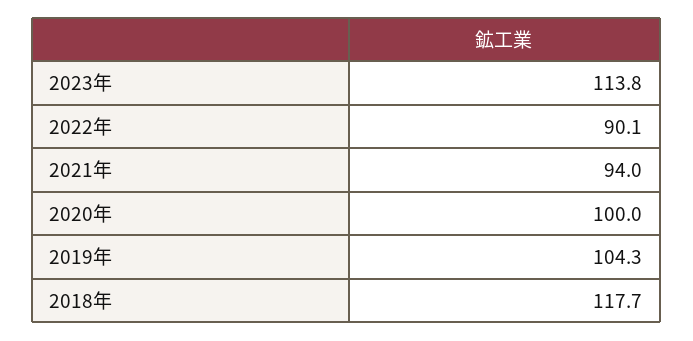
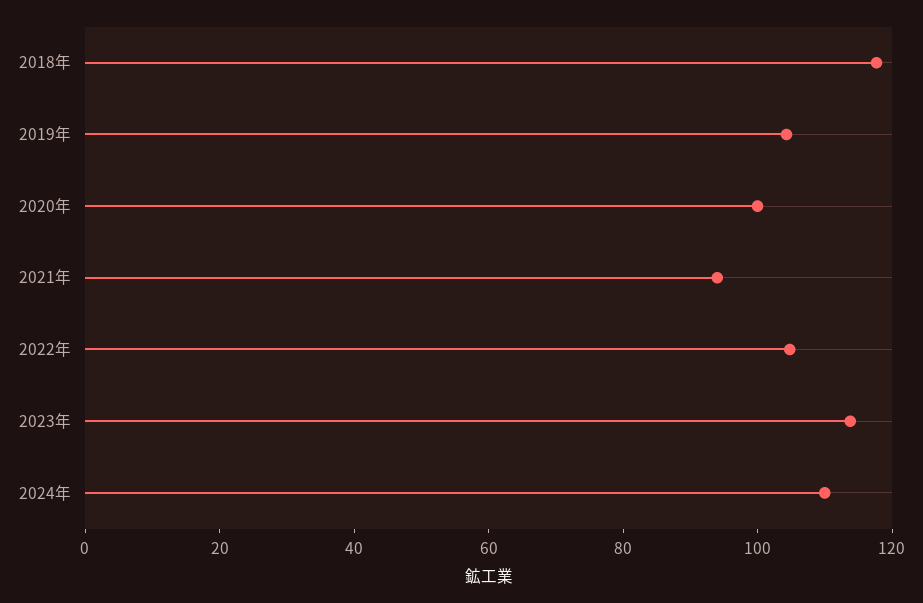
2022年: 90.1 -> 105
2024年: none -> 110

